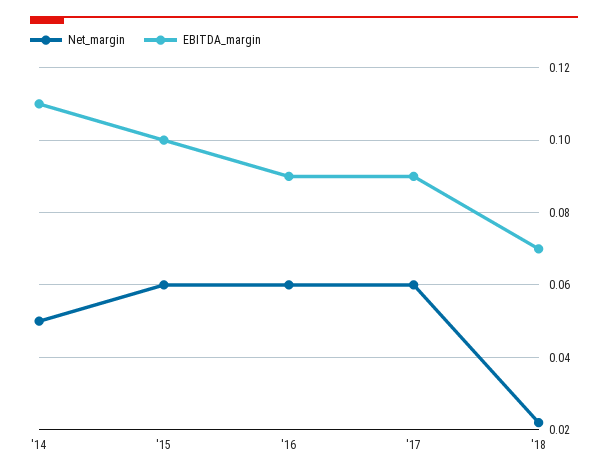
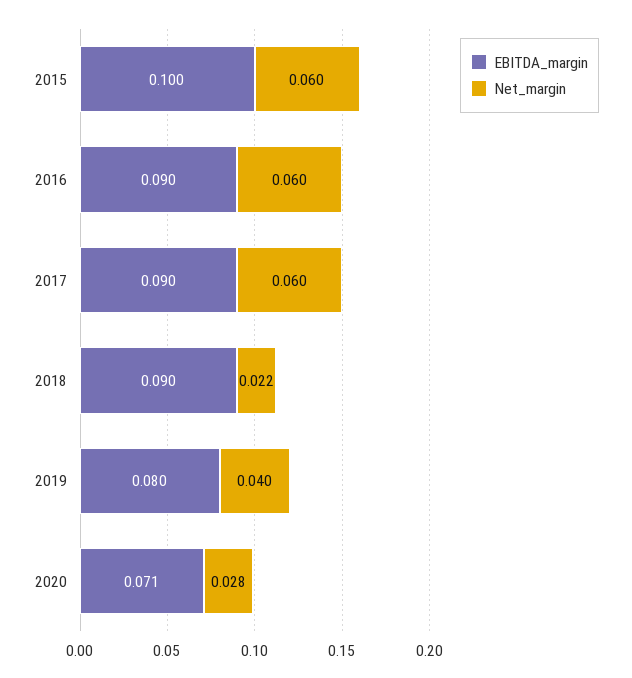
Net_margin, '14: 0.05 -> none
EBITDA_margin, '14: 0.11 -> none
EBITDA_margin, '18: 0.07 -> 0.09
EBITDA_margin, 2019: none -> 0.08
Net_margin, 2019: none -> 0.04
EBITDA_margin, 2020: none -> 0.071
Net_margin, 2020: none -> 0.028

